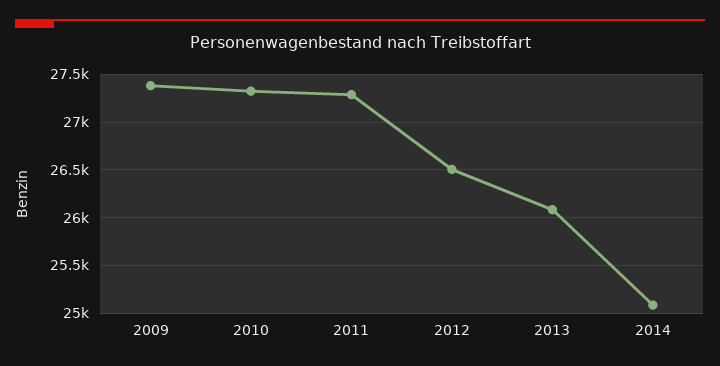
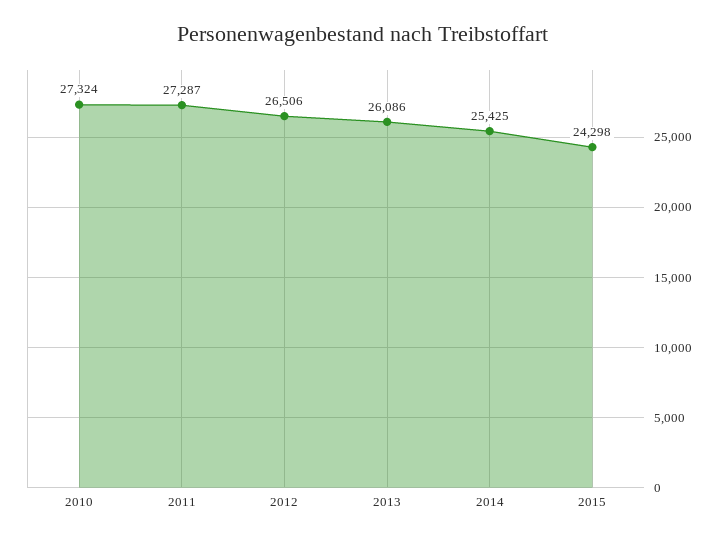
2009: 27400 -> none
2014: 25100 -> 25425
2015: none -> 24298

